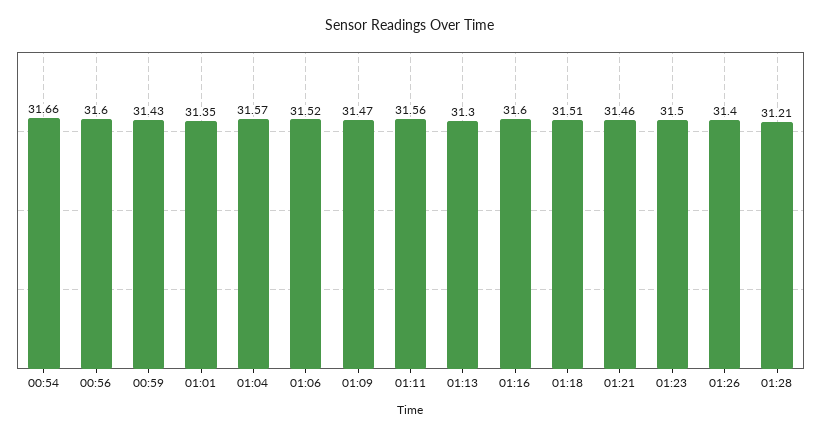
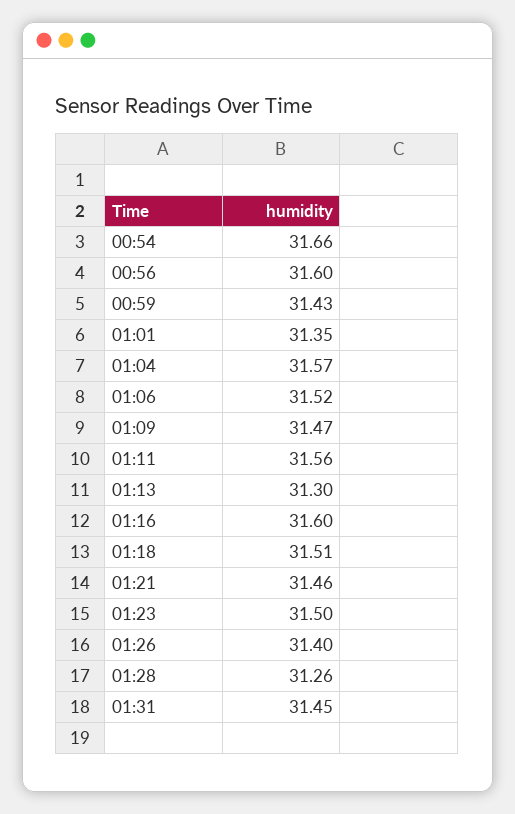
01:28: 31.21 -> 31.26
01:31: none -> 31.45

